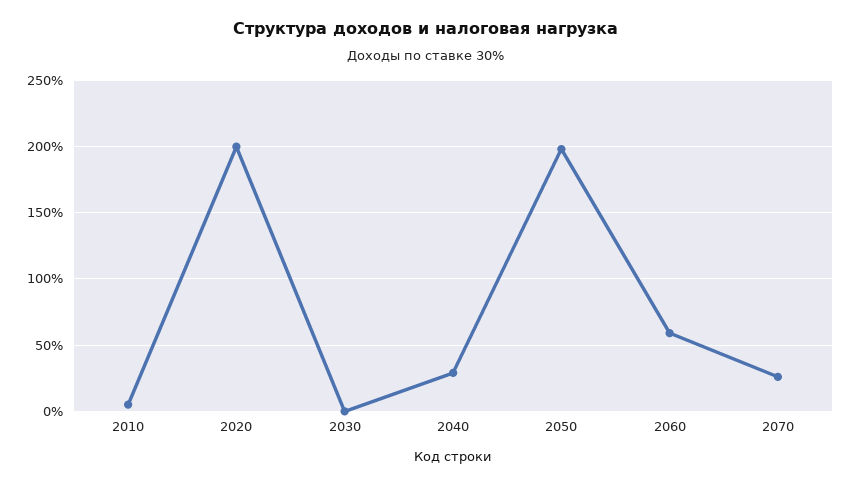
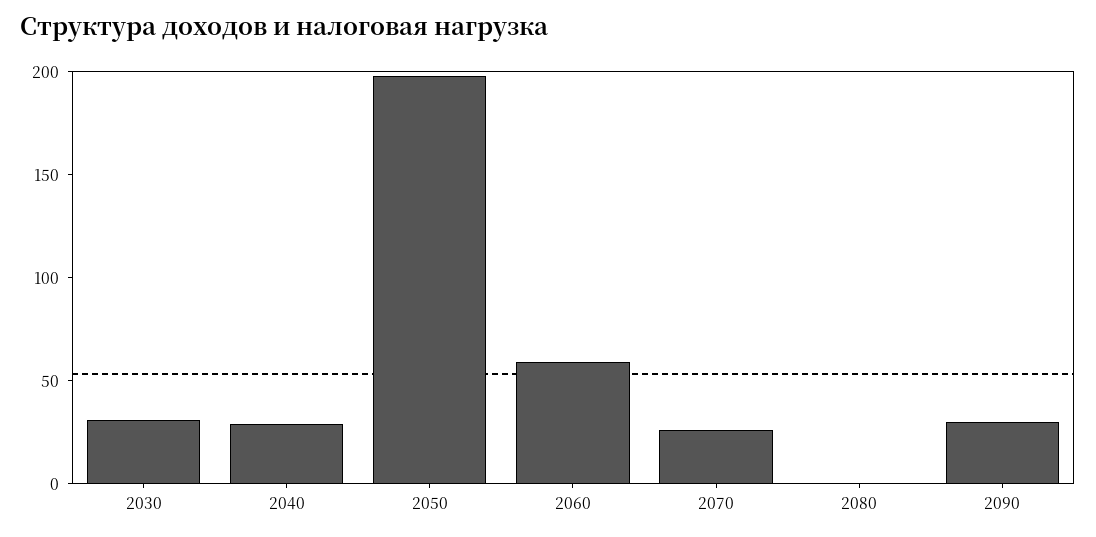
2010: 5 -> none
2020: 200 -> none
2030: 0 -> 30
2080: none -> 0
2090: none -> 30

